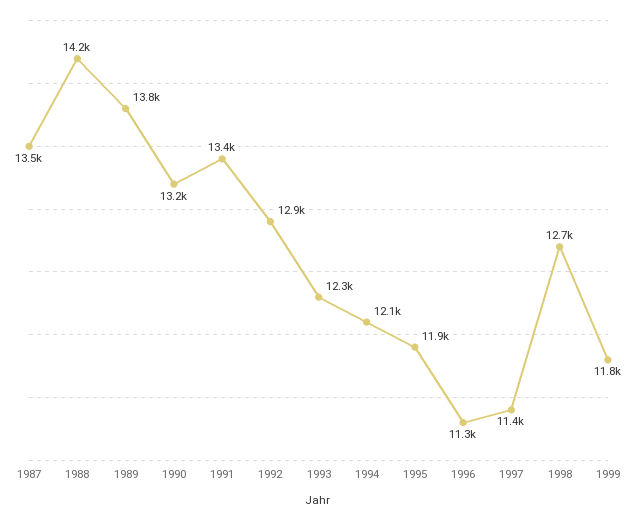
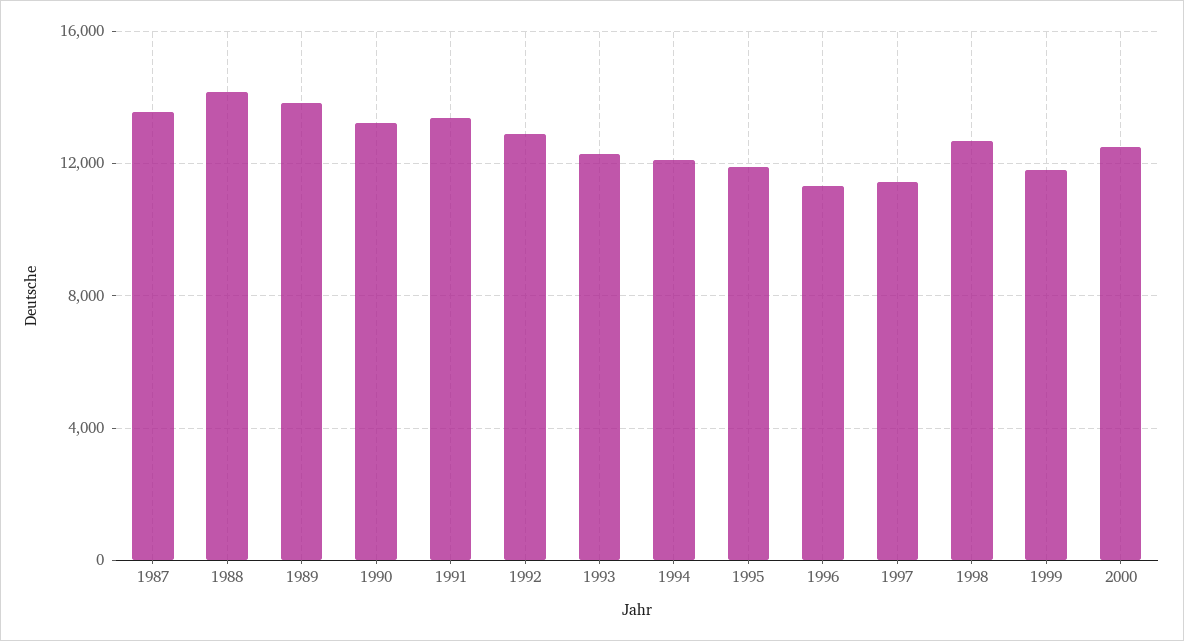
2000: none -> 12500

